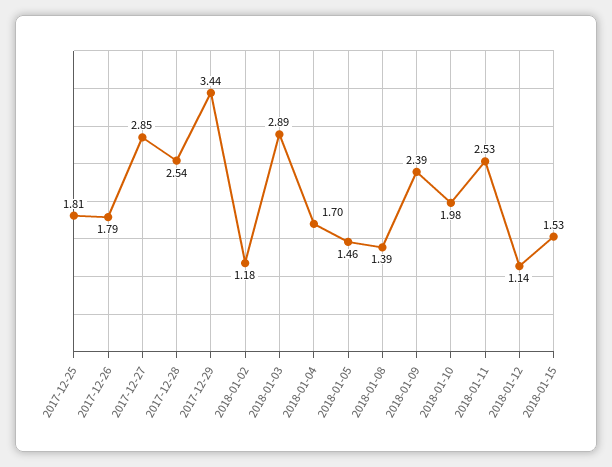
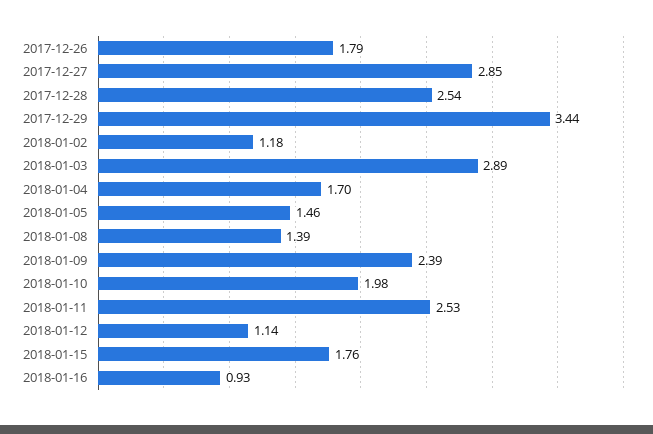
2017-12-25: 1.81 -> none
2018-01-15: 1.53 -> 1.76
2018-01-16: none -> 0.93

